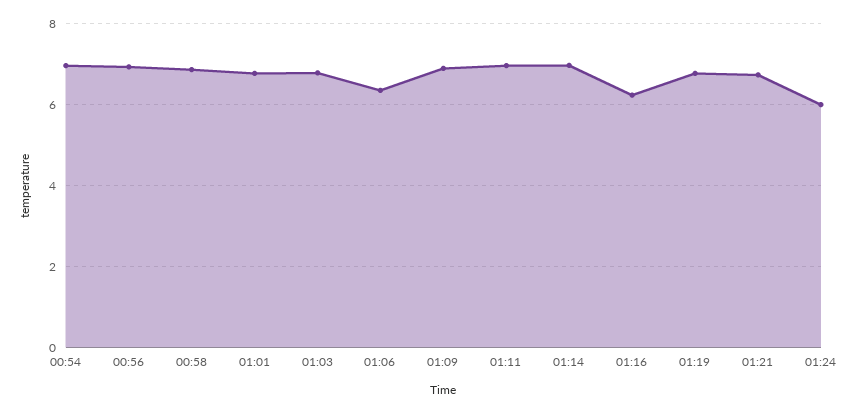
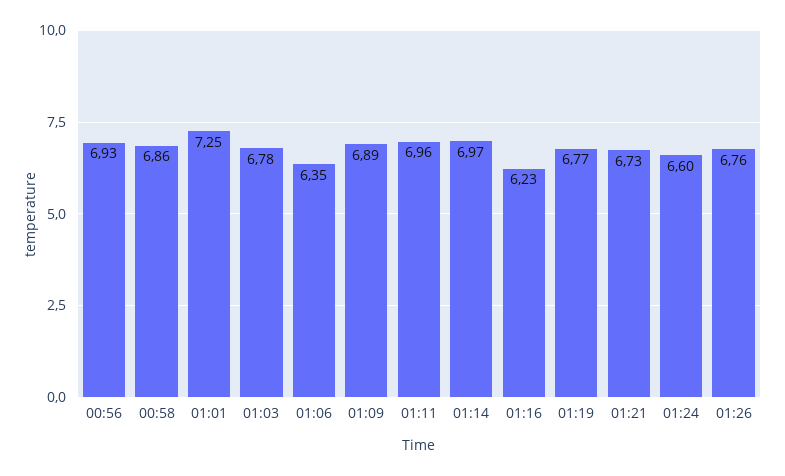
00:54: 7 -> none
01:01: 6.8 -> 7.25
01:24: 6 -> 6.6
01:26: none -> 6.76

